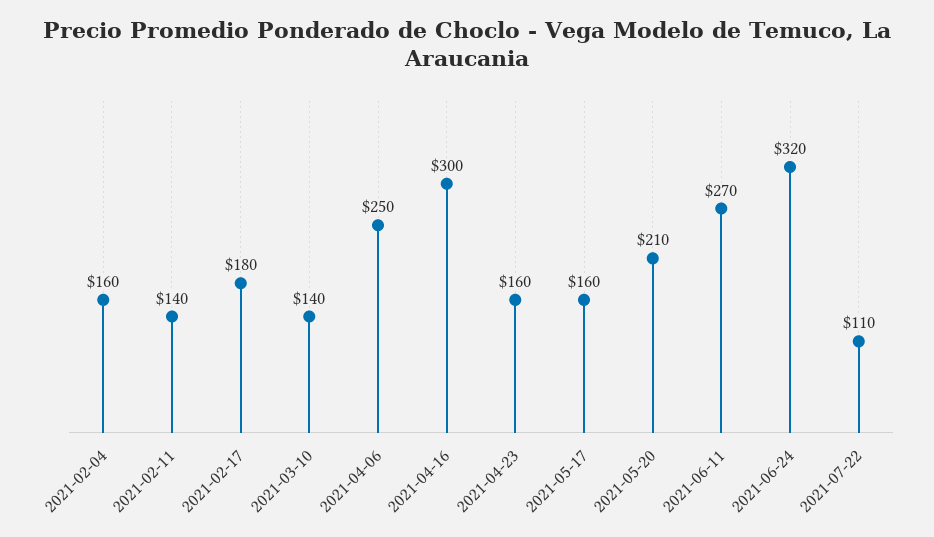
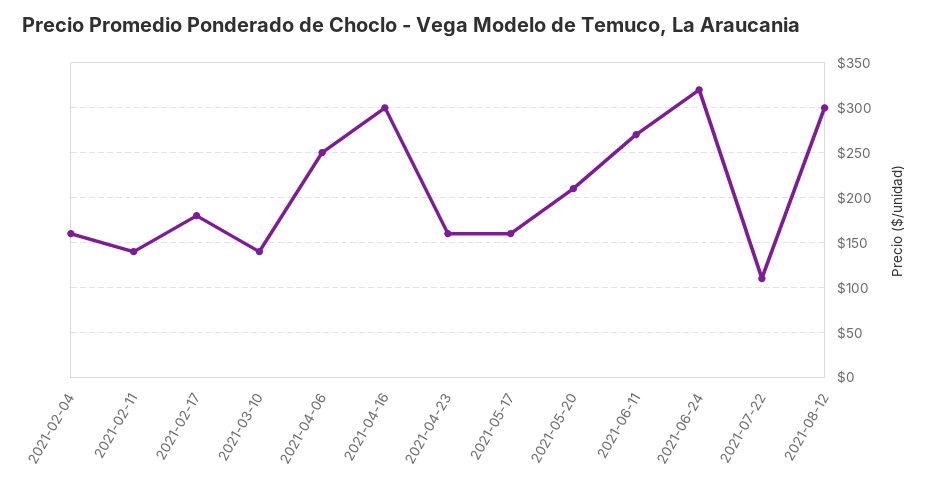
2021-08-12: none -> 300

